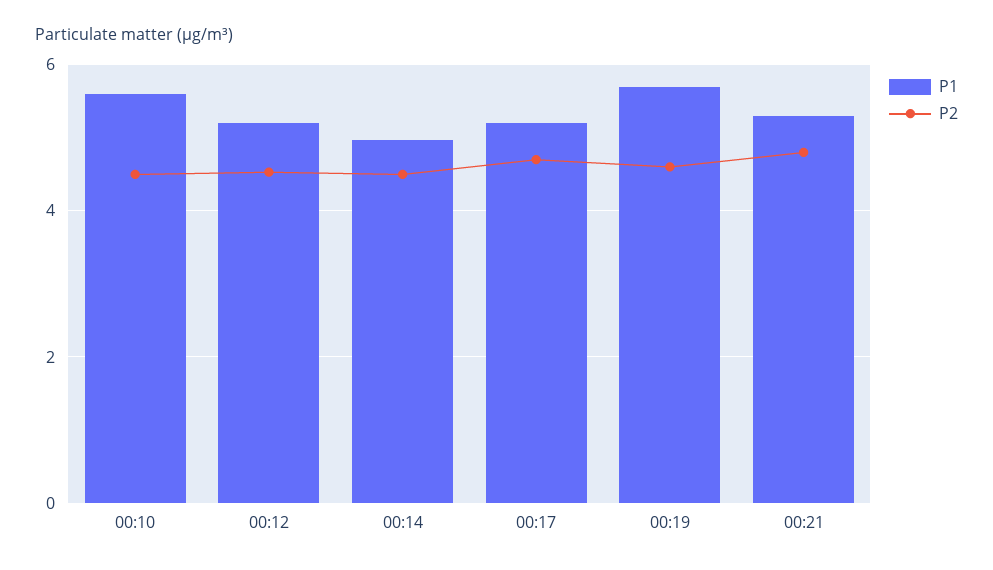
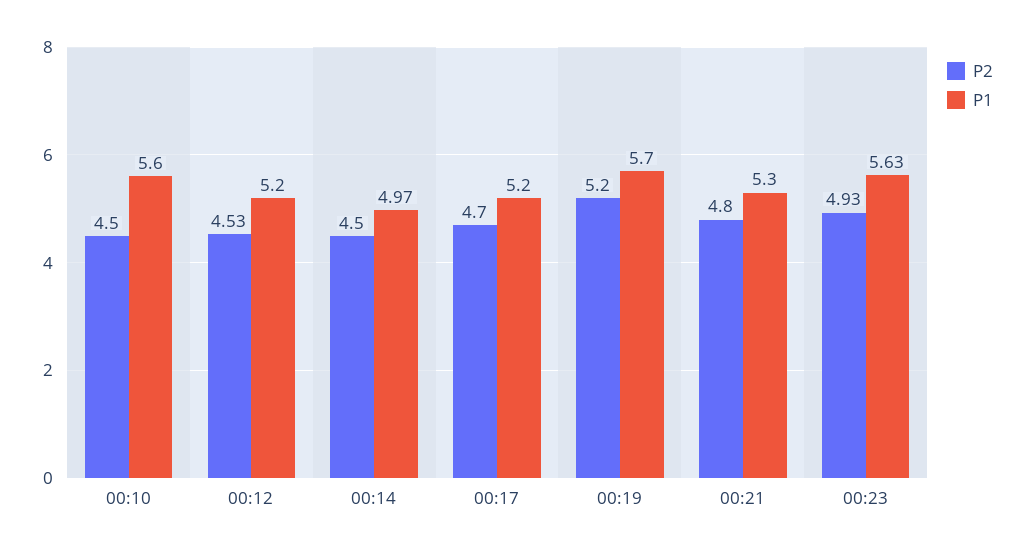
P2, 00:19: 4.6 -> 5.2
P2, 00:23: none -> 4.93
P1, 00:23: none -> 5.63

